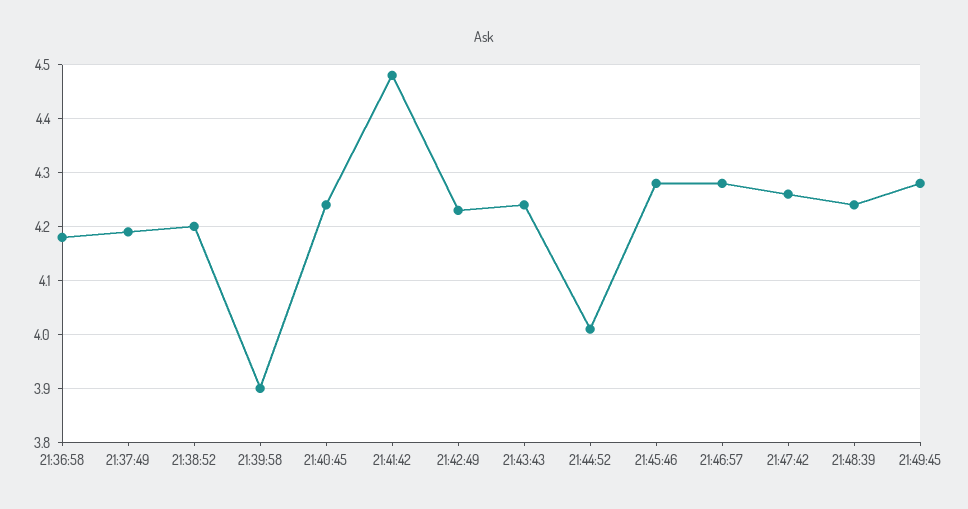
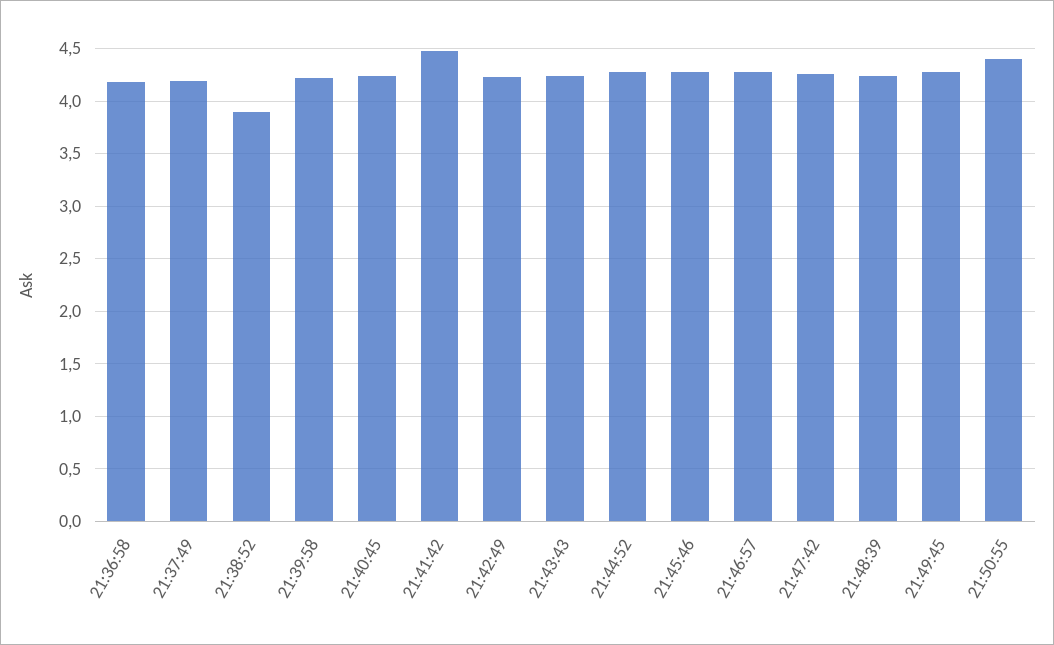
21:38:52: 4.2 -> 3.9
21:39:58: 3.9 -> 4.2
21:44:52: 4 -> 4.3
21:50:55: none -> 4.4

